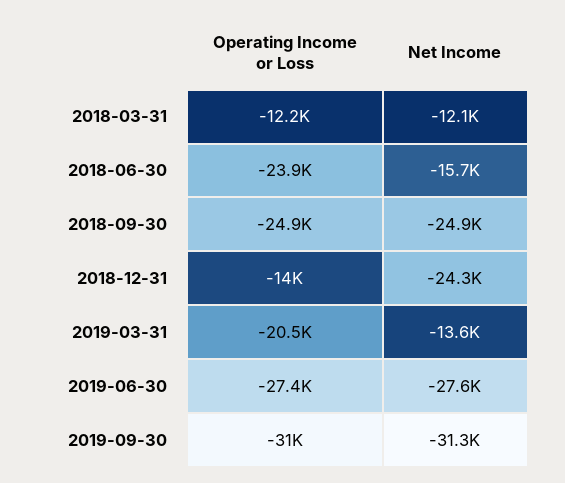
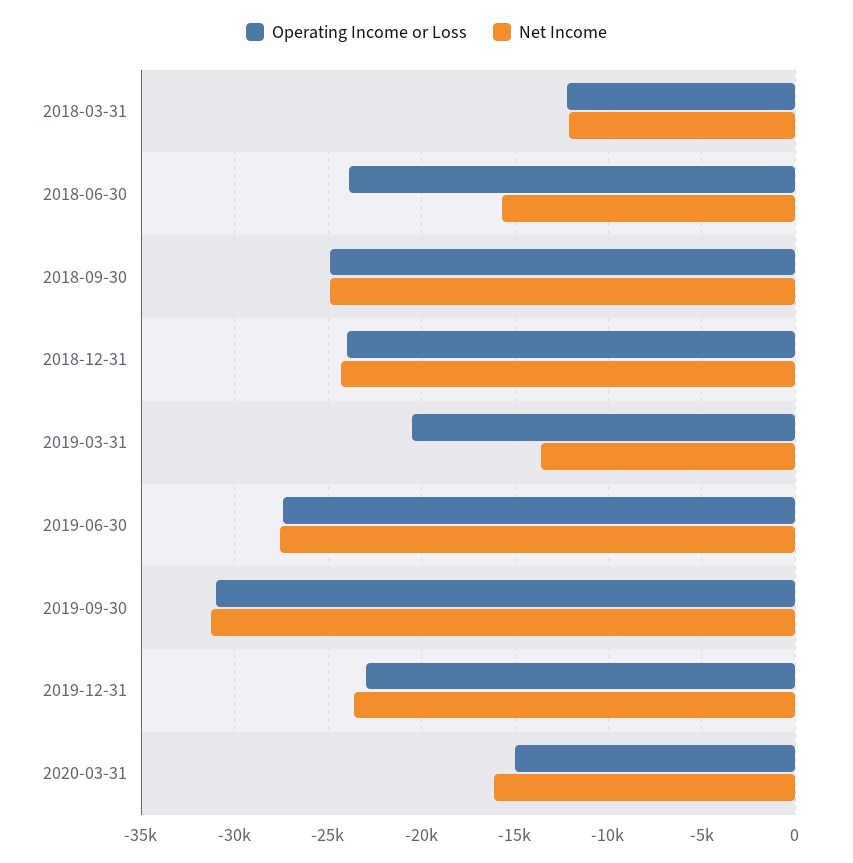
Operating Income or Loss, 2018-12-31: -14000 -> -24000
Operating Income or Loss, 2019-12-31: none -> -23000
Net Income, 2019-12-31: none -> -23500
Operating Income or Loss, 2020-03-31: none -> -15000
Net Income, 2020-03-31: none -> -16000

